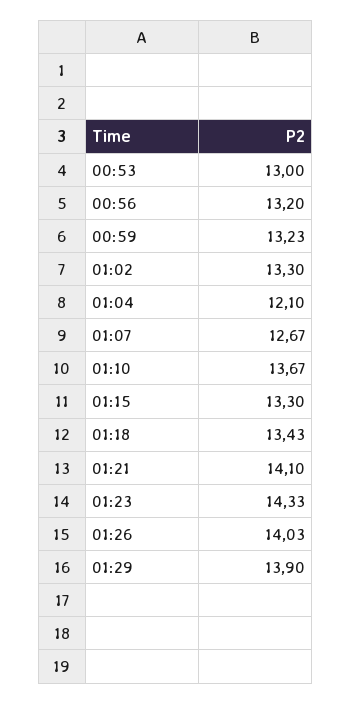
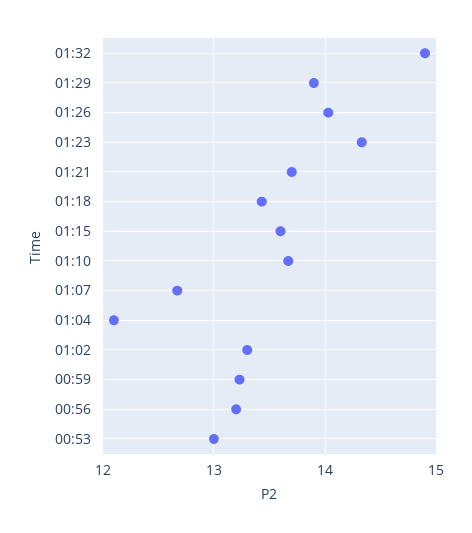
01:15: 13.3 -> 13.6
01:21: 14.1 -> 13.7
01:32: none -> 14.9

